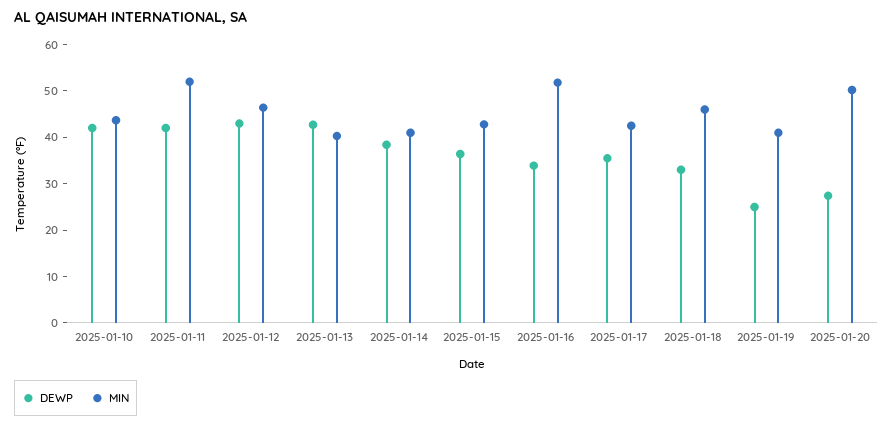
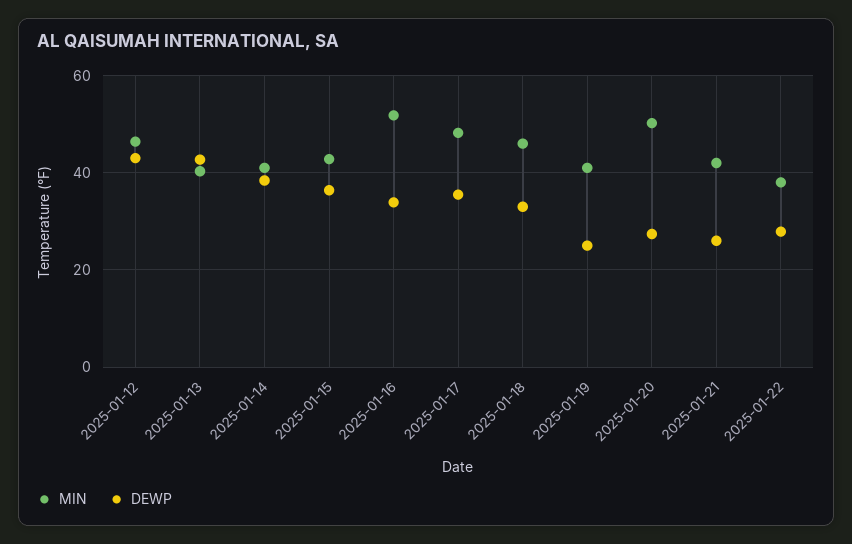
DEWP, 2025-01-10: 42 -> none
MIN, 2025-01-10: 44 -> none
DEWP, 2025-01-11: 42 -> none
MIN, 2025-01-11: 52 -> none
MIN, 2025-01-17: 42 -> 48
MIN, 2025-01-21: none -> 42
DEWP, 2025-01-21: none -> 26
MIN, 2025-01-22: none -> 38
DEWP, 2025-01-22: none -> 28

